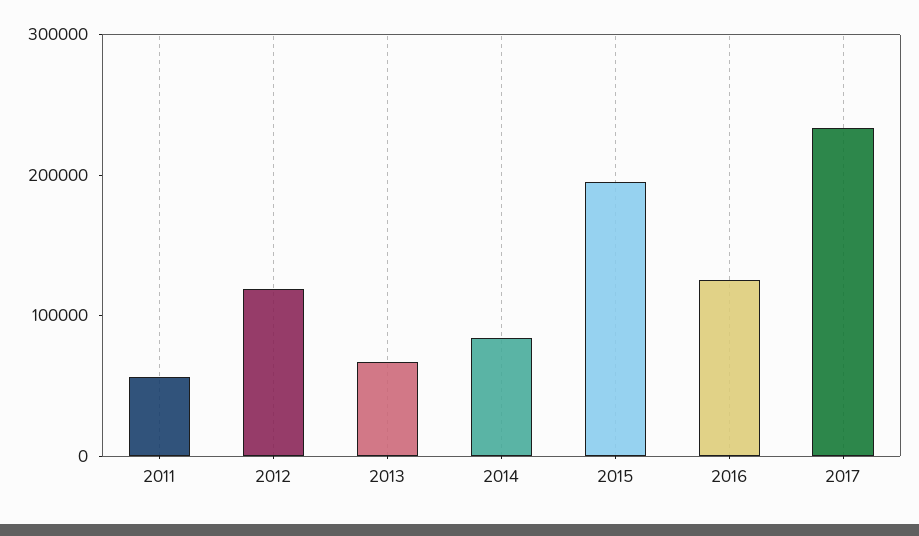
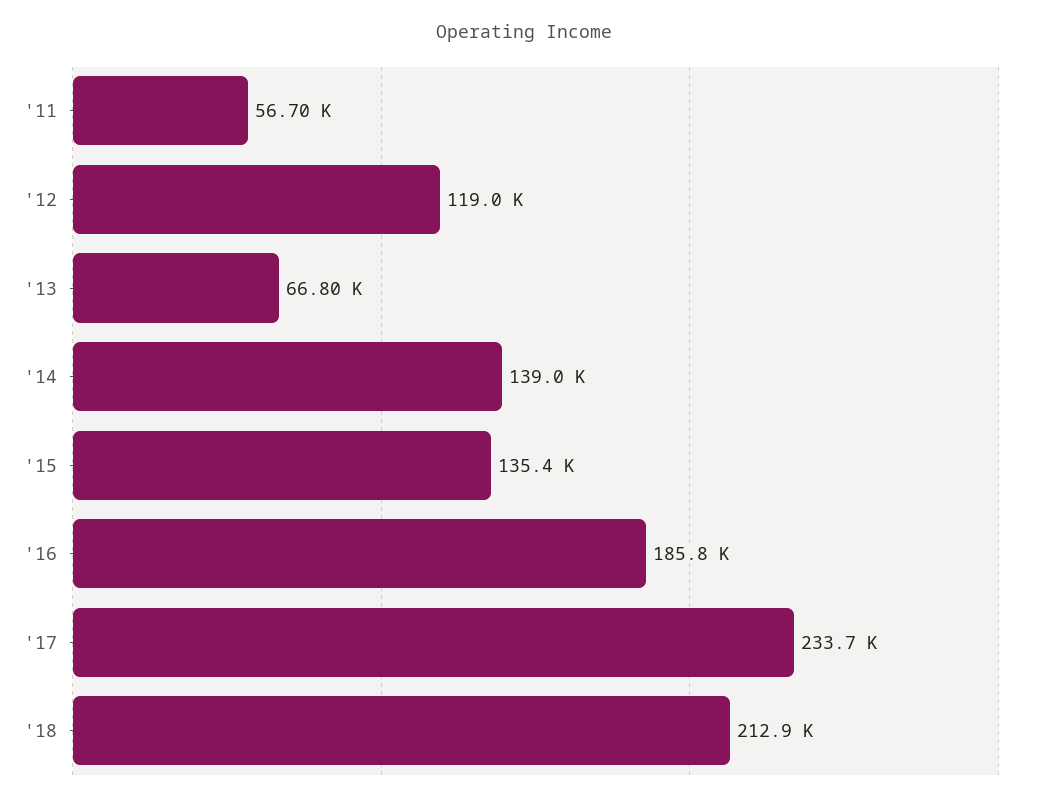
2014: 80000 -> 139000
2015: 200000 -> 135400
2016: 120000 -> 185800
'18: none -> 212900

